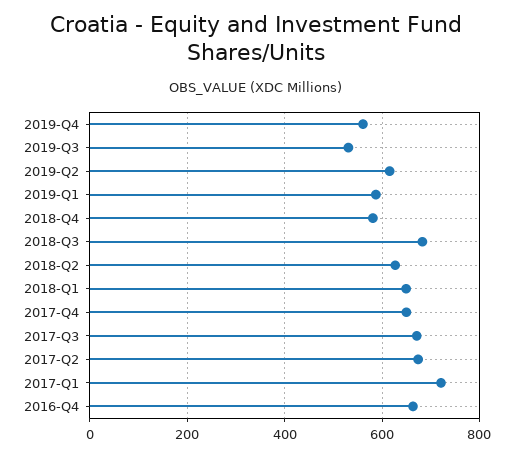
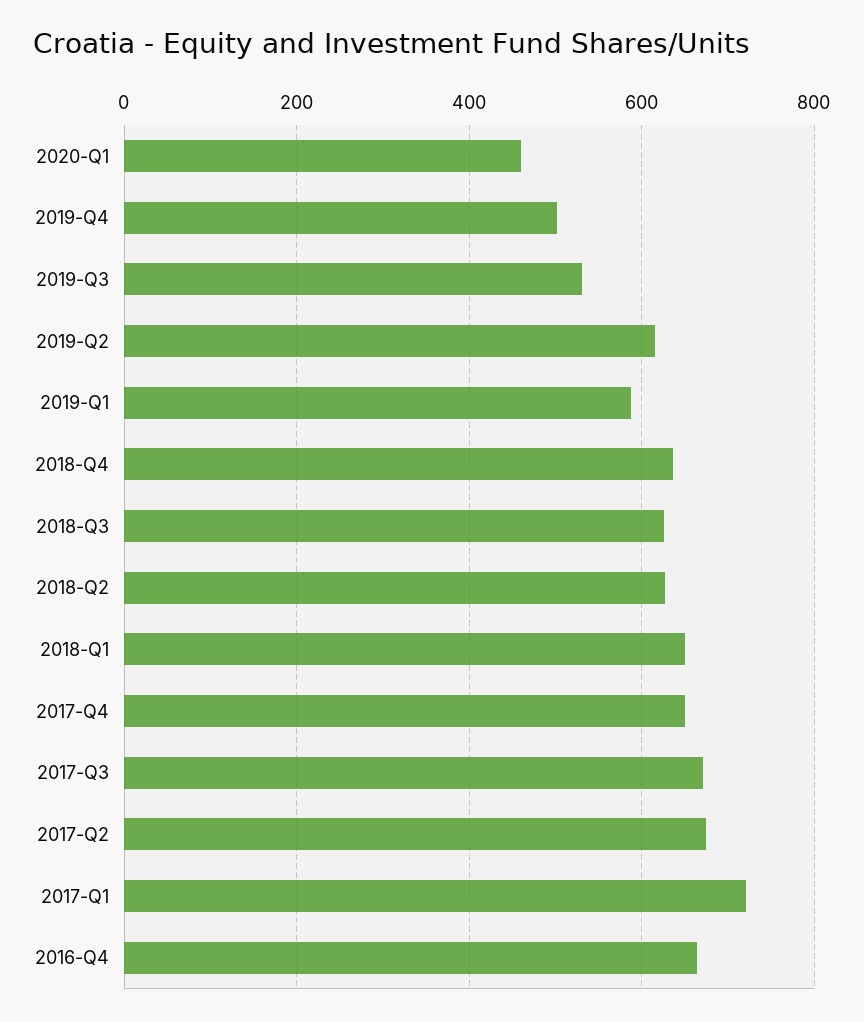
2019-Q4: 560 -> 500
2018-Q4: 580 -> 640
2018-Q3: 680 -> 620
2020-Q1: none -> 460

